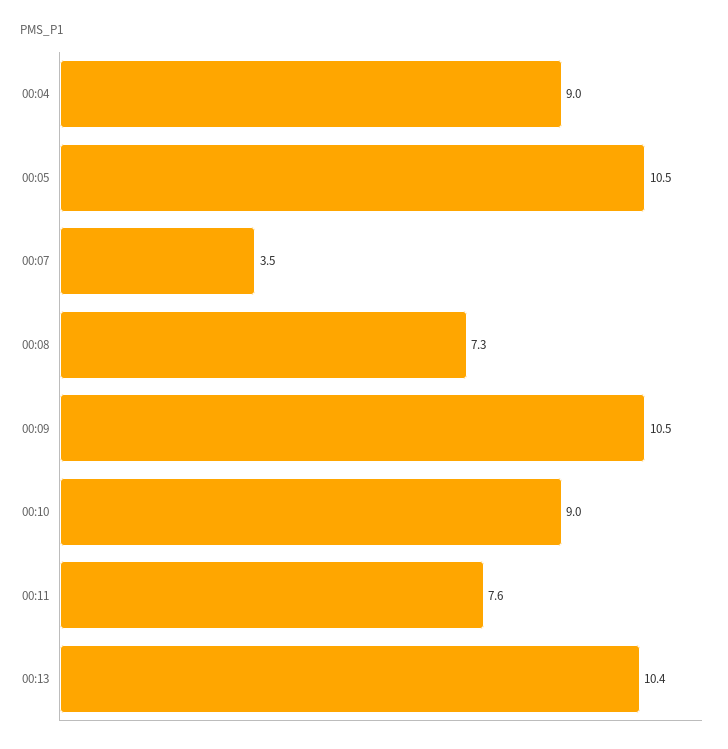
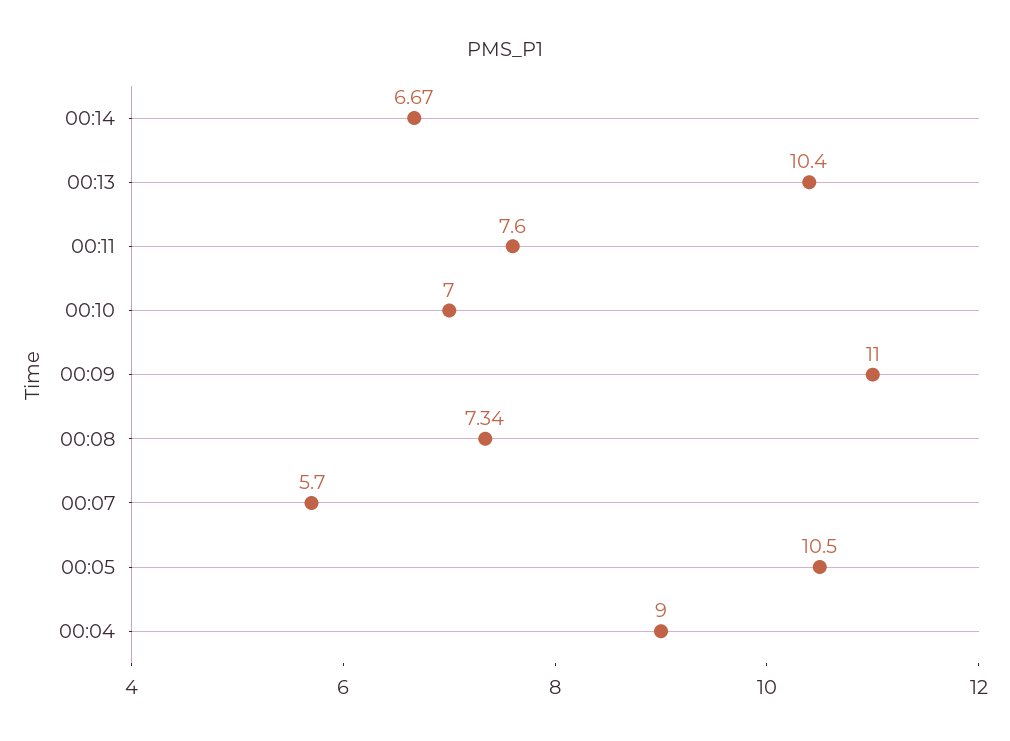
00:07: 3.5 -> 5.7
00:09: 10.5 -> 11
00:10: 9 -> 7
00:14: none -> 6.67

